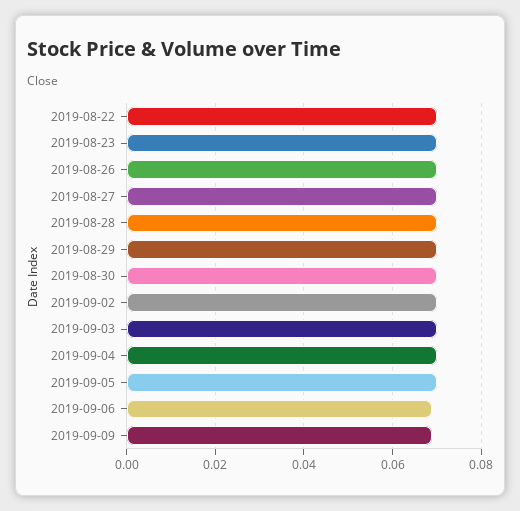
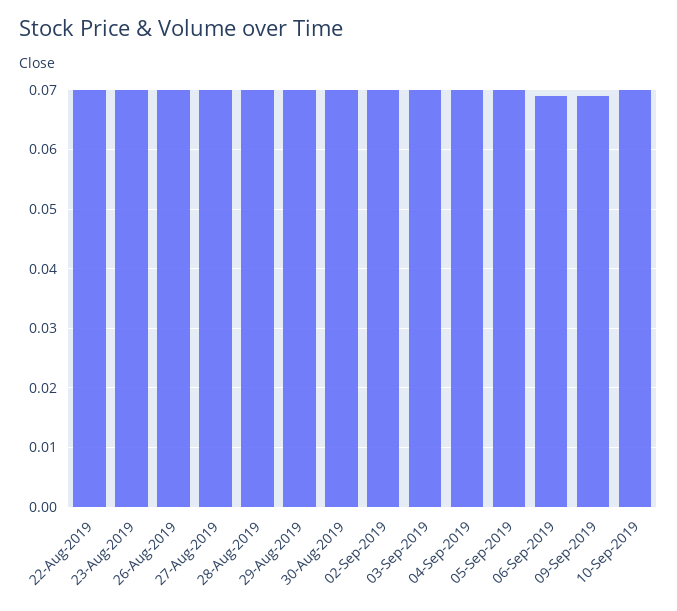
10-Sep-2019: none -> 0.07

